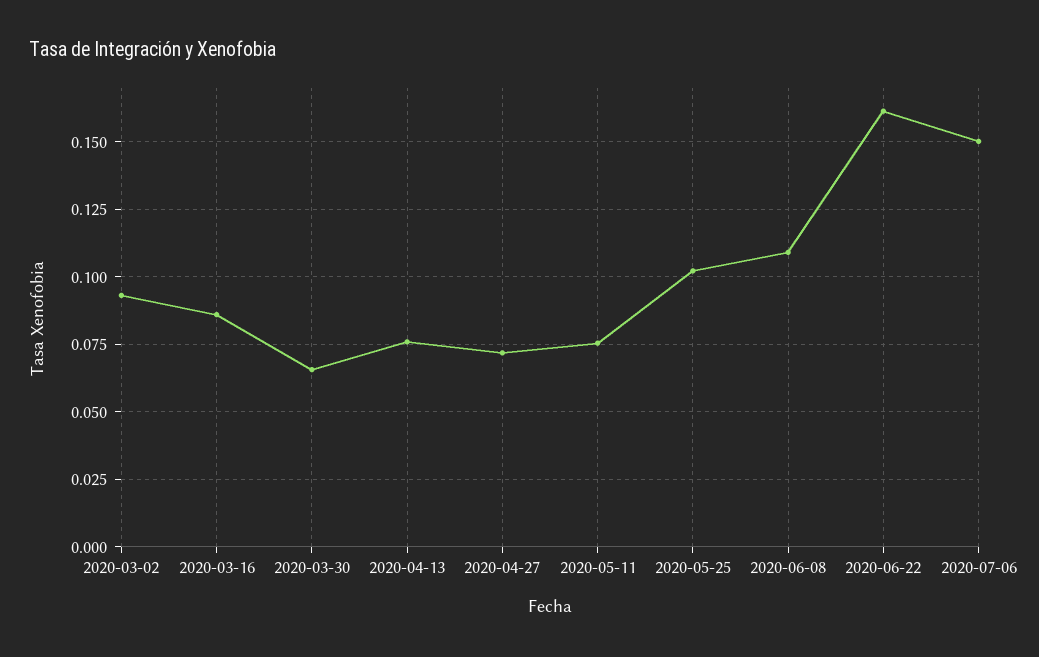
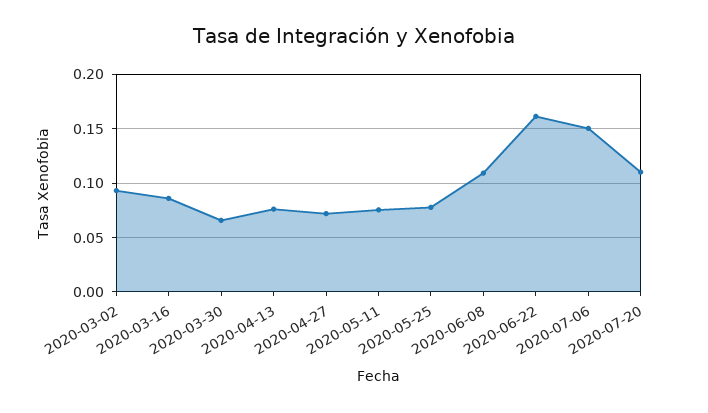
2020-05-25: 0.1025 -> 0.08
2020-07-20: none -> 0.11

